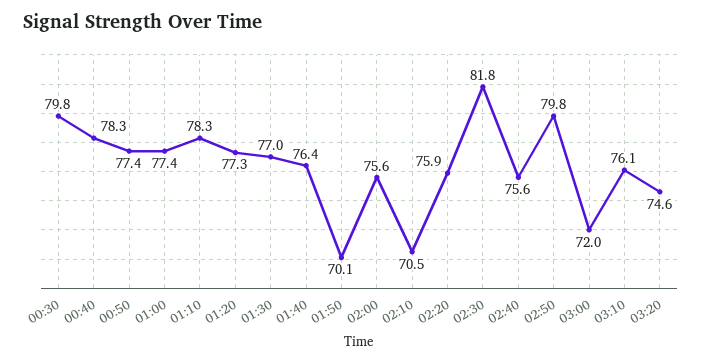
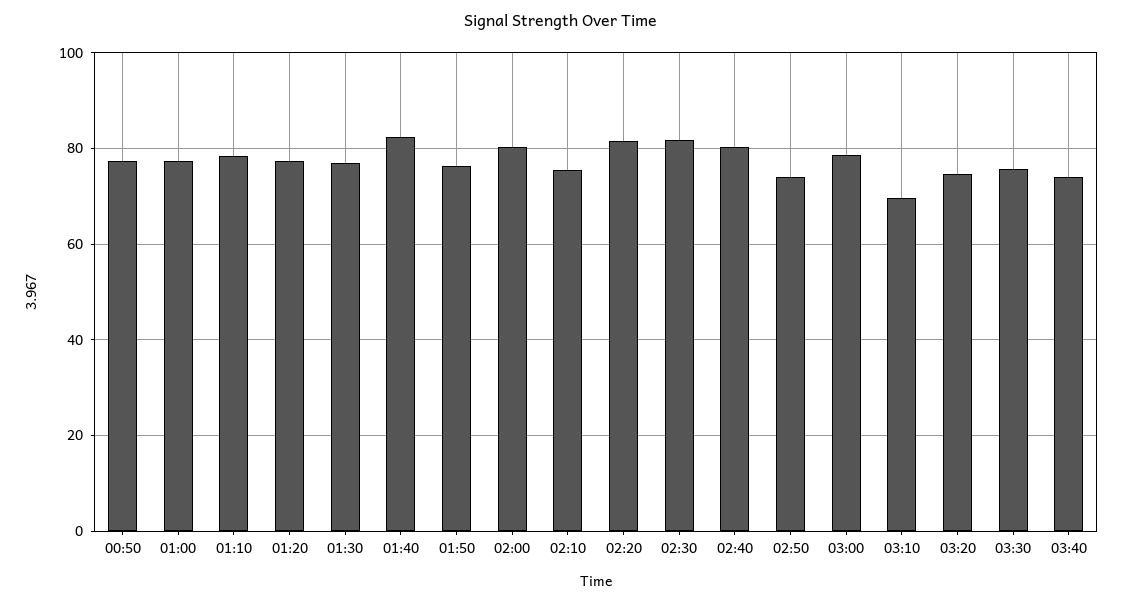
00:30: 79.8 -> none
00:40: 78.3 -> none
01:40: 76.4 -> 82
01:50: 70.1 -> 76
02:00: 75.6 -> 80
02:10: 70.5 -> 76
02:20: 75.9 -> 82
02:40: 75.6 -> 80
02:50: 79.8 -> 74
03:00: 72 -> 78
03:10: 76.1 -> 70
03:30: none -> 76
03:40: none -> 74

